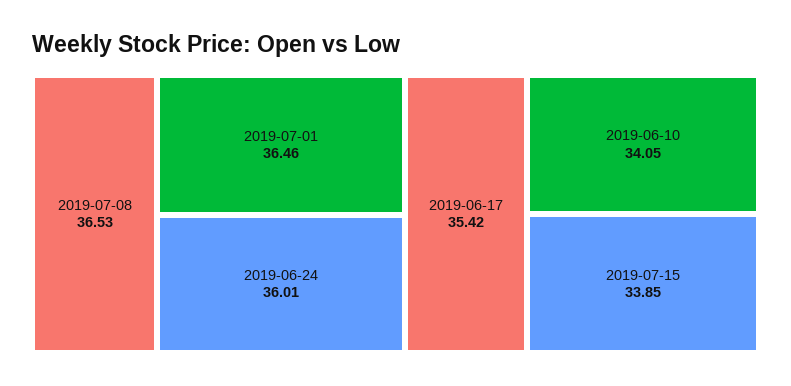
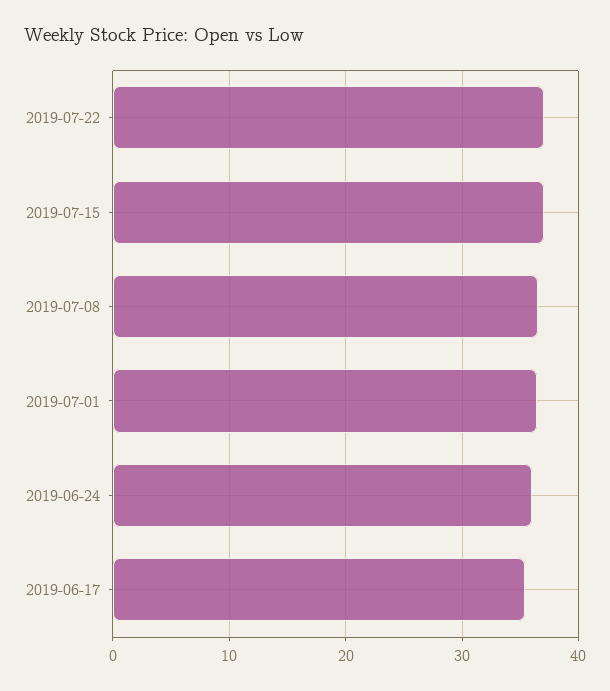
2019-06-10: 34.05 -> none
2019-07-15: 33.85 -> 37
2019-07-22: none -> 37

